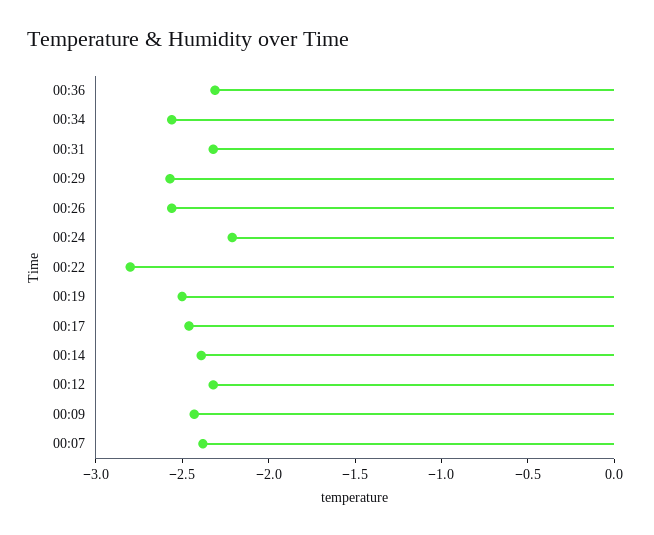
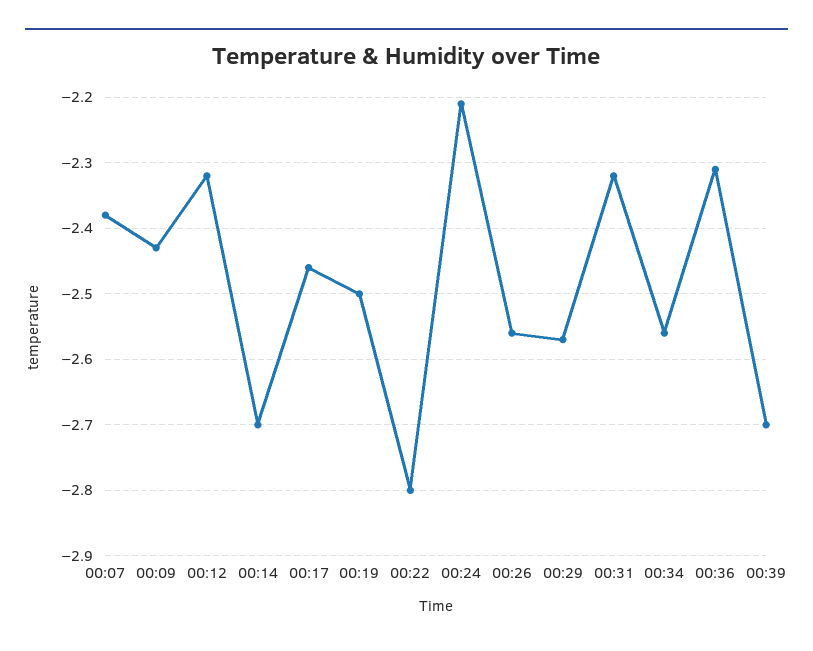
00:14: -2.4 -> -2.7
00:39: none -> -2.7

